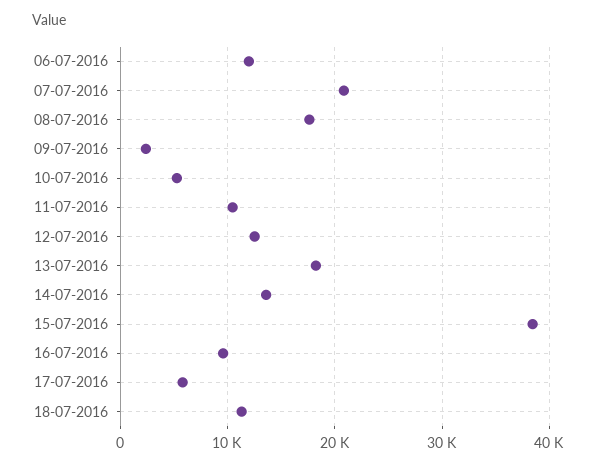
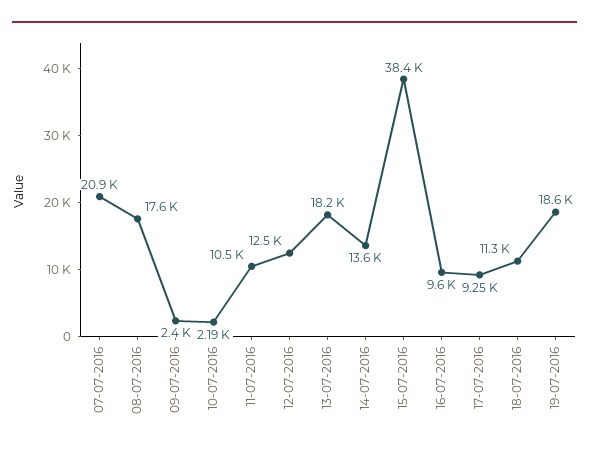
06-07-2016: 12000 -> none
10-07-2016: 5000 -> 2190
17-07-2016: 6000 -> 9250
19-07-2016: none -> 18600

